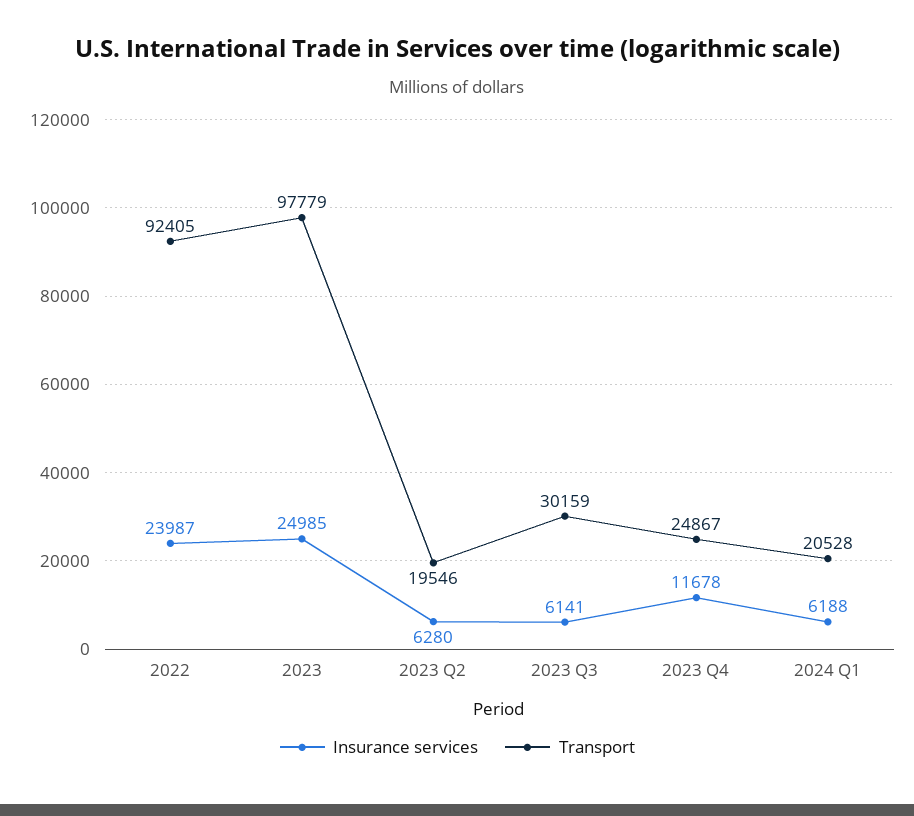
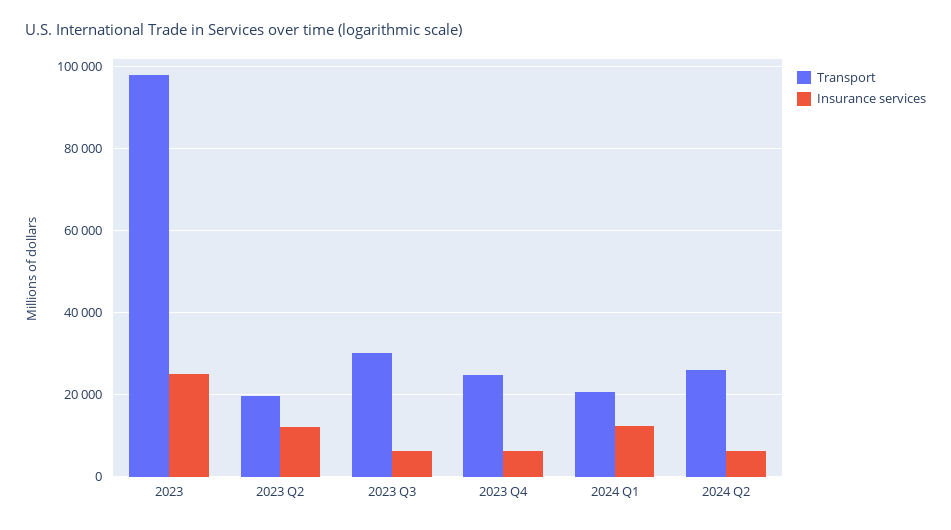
Insurance services, 2022: 23987 -> none
Transport, 2022: 92405 -> none
Insurance services, 2023 Q2: 6280 -> 12000
Insurance services, 2023 Q4: 11678 -> 6000
Insurance services, 2024 Q1: 6188 -> 12000
Transport, 2024 Q2: none -> 26000
Insurance services, 2024 Q2: none -> 6000

